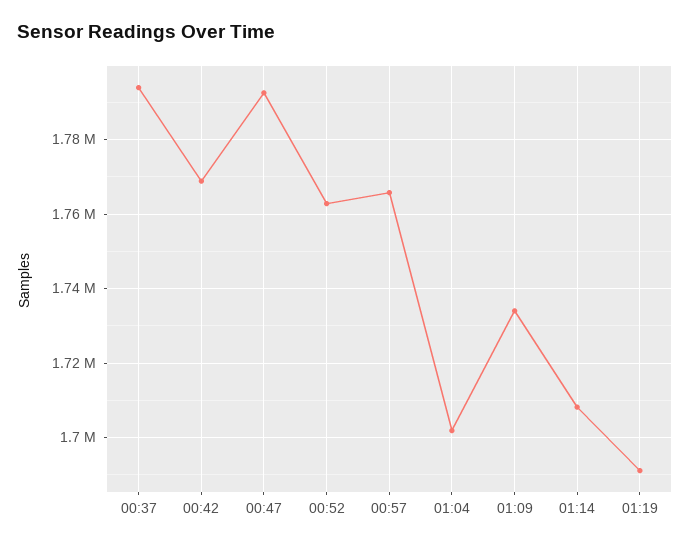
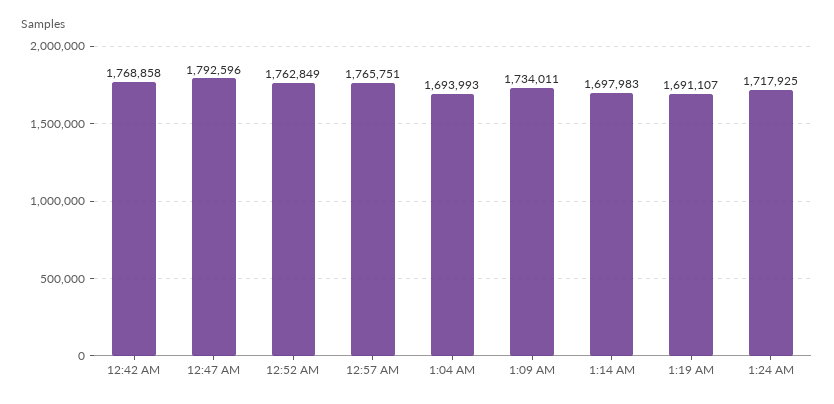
00:37: 1794000 -> none
01:04: 1702000 -> 1693993
01:14: 1708000 -> 1697983
1:24 AM: none -> 1717925

